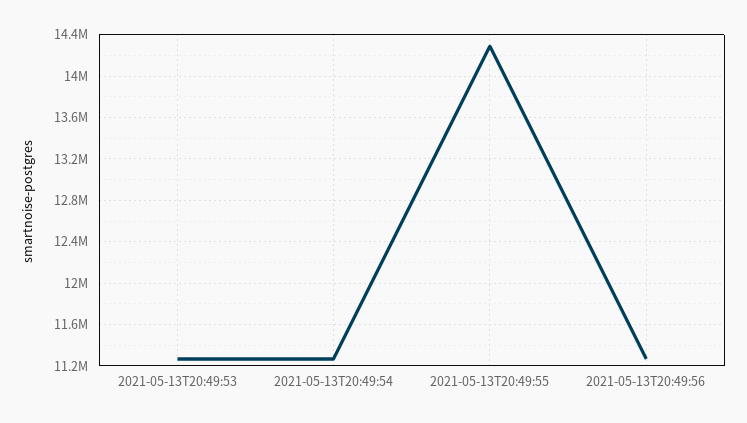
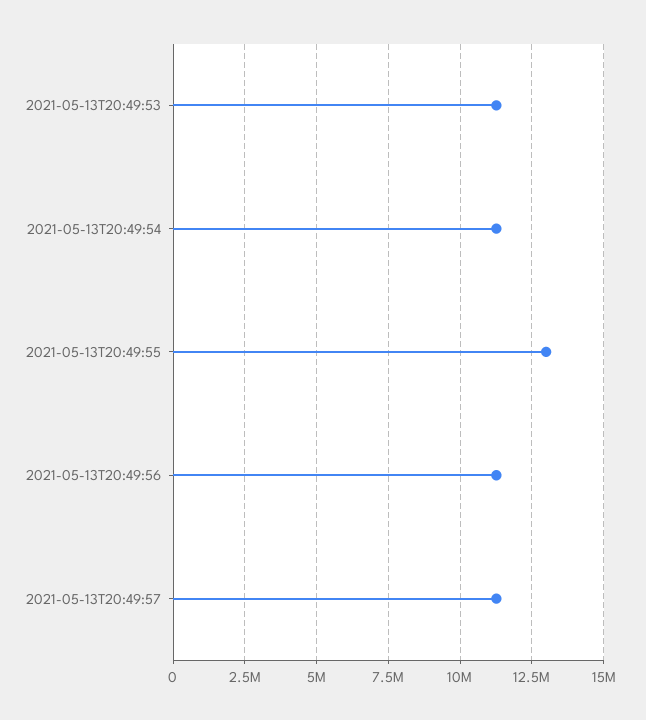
2021-05-13T20:49:55: 14300000 -> 13000000
2021-05-13T20:49:57: none -> 11250000

